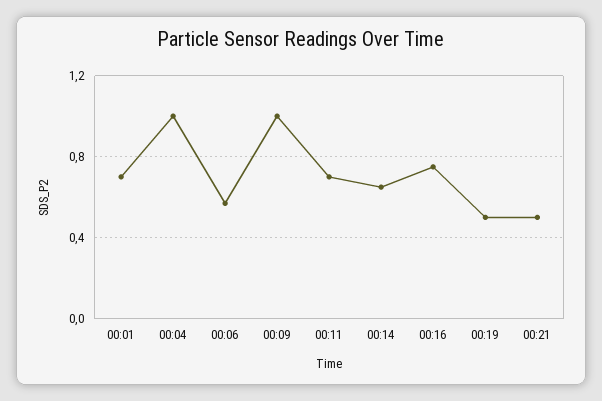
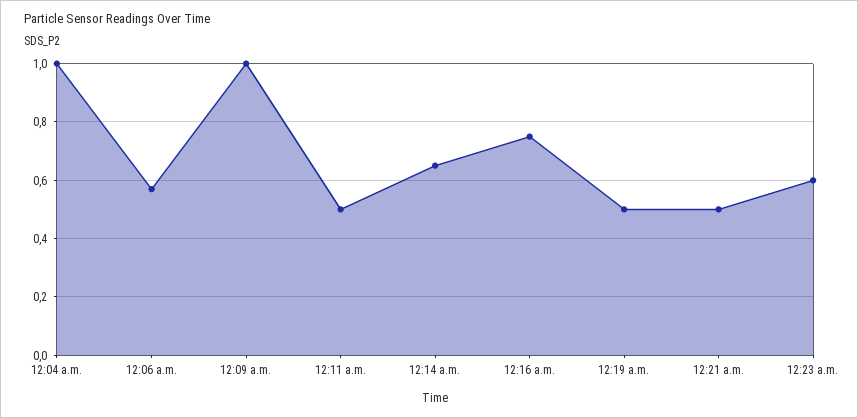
00:01: 0.7 -> none
00:11: 0.7 -> 0.5
12:23 a.m.: none -> 0.6

